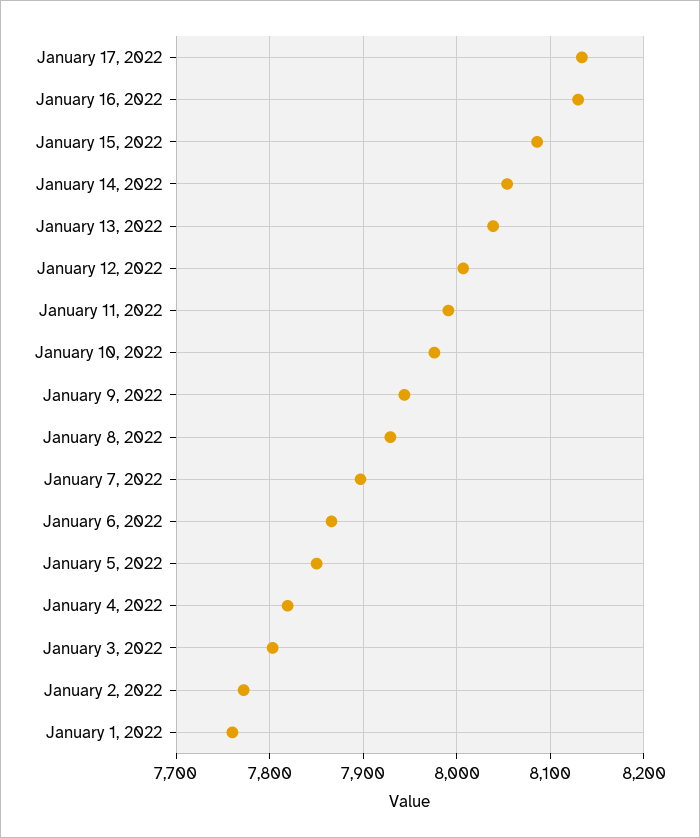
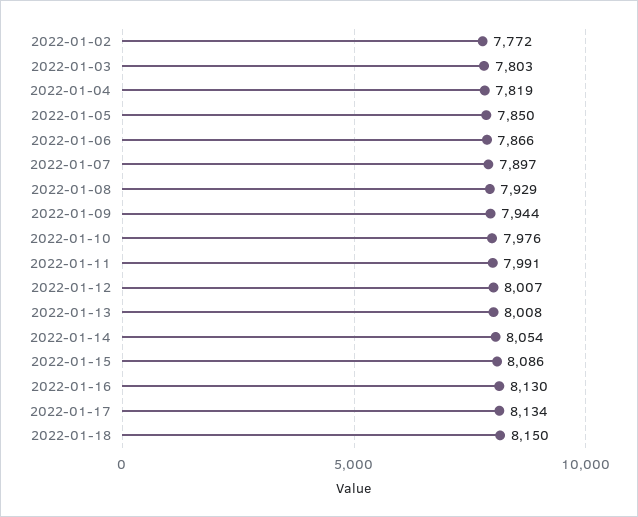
January 13, 2022: 8040 -> 8008
January 1, 2022: 7760 -> none
2022-01-18: none -> 8150

